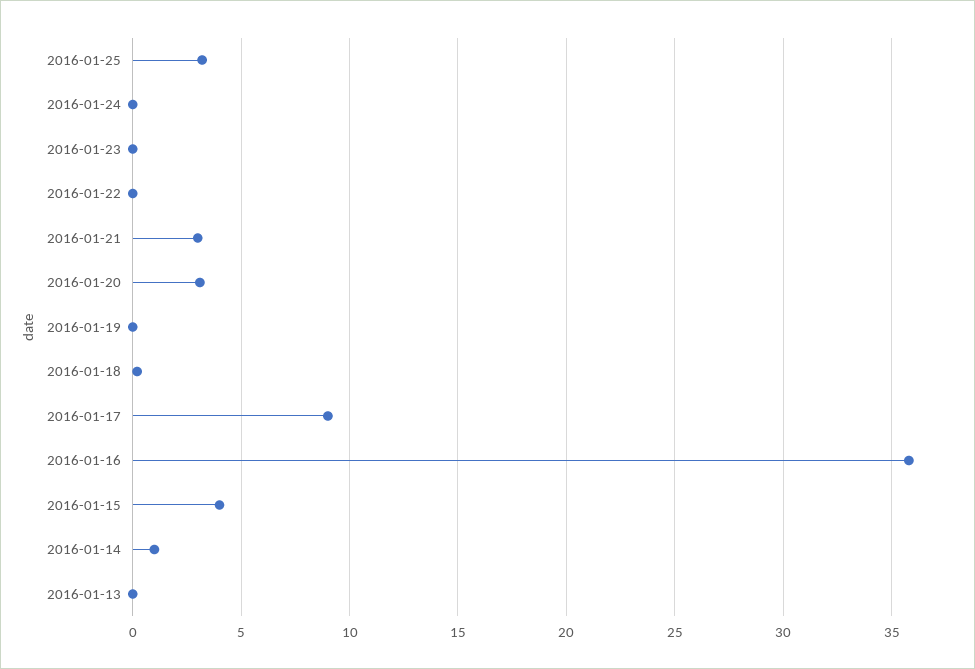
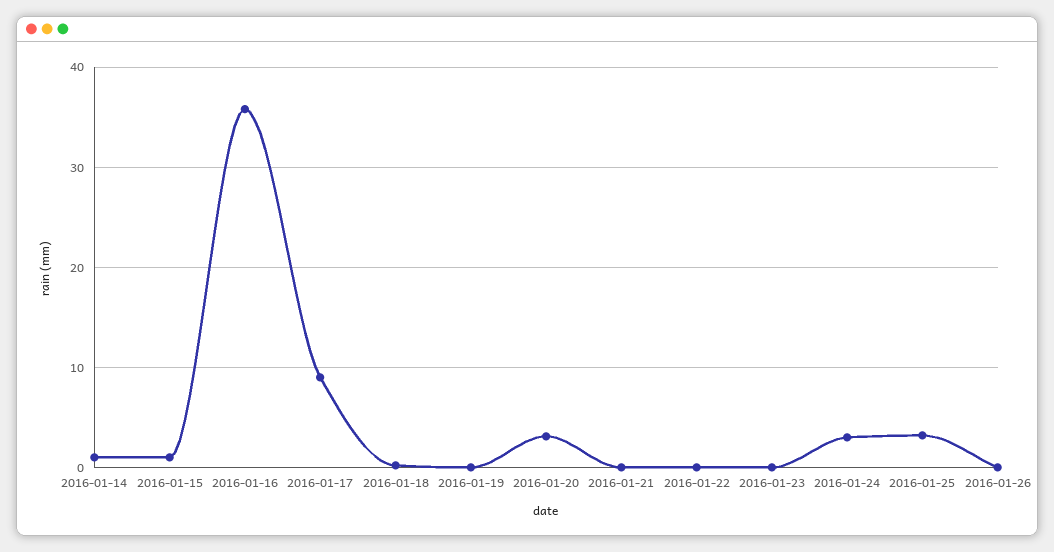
2016-01-24: 0 -> 3
2016-01-21: 3 -> 0
2016-01-15: 4 -> 1
2016-01-13: 0 -> none
2016-01-26: none -> 0

